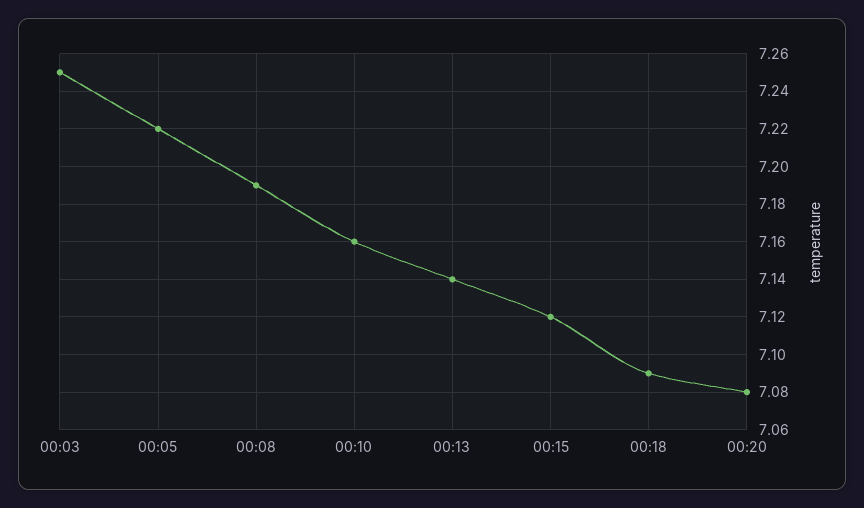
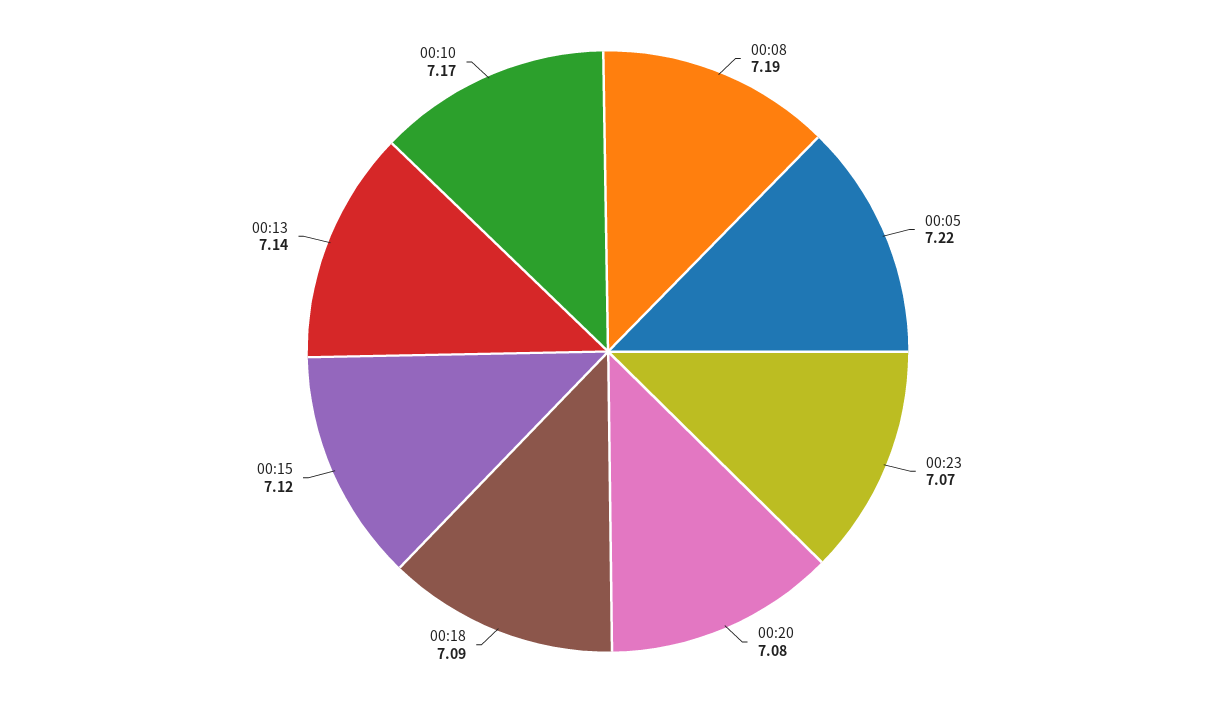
00:03: 7.25 -> none
00:10: 7.16 -> 7.17
00:23: none -> 7.07

